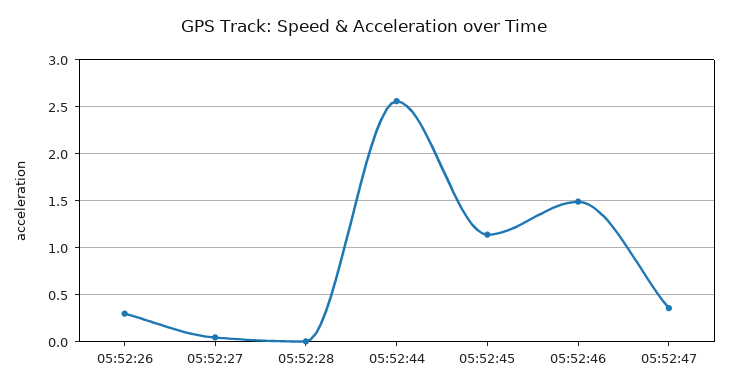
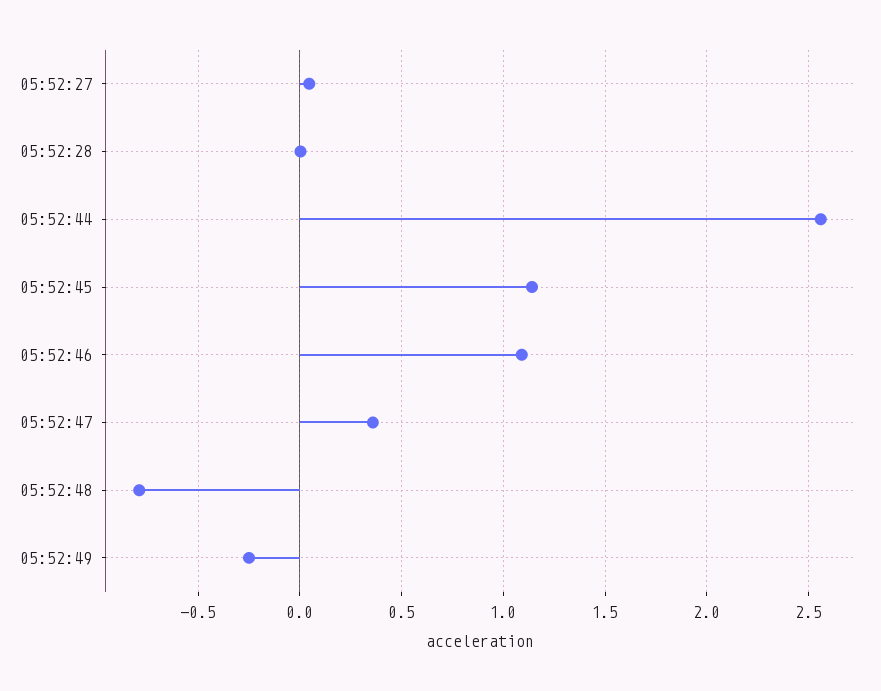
05:52:26: 0.3 -> none
05:52:46: 1.5 -> 1.1
05:52:48: none -> -0.8
05:52:49: none -> -0.25

